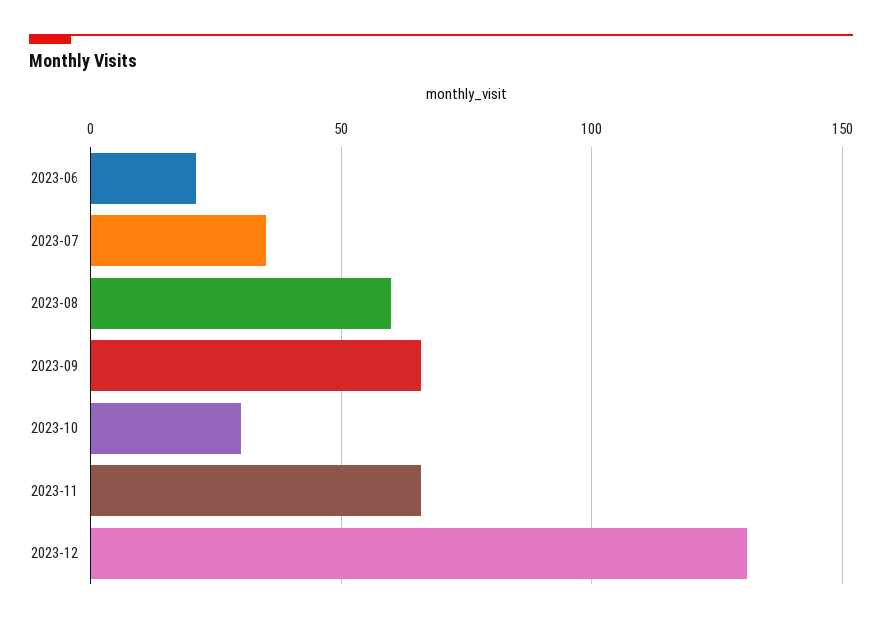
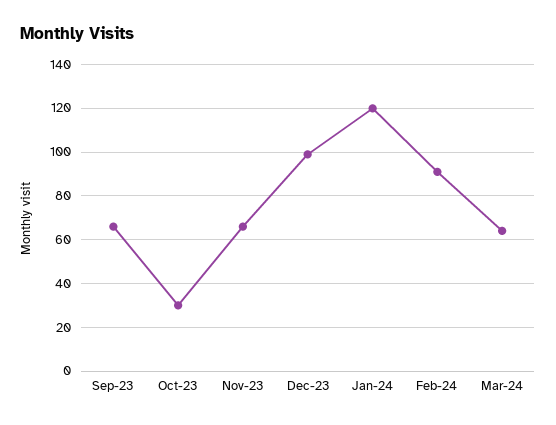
2023-06: 20 -> none
2023-07: 35 -> none
2023-08: 60 -> none
2023-12: 130 -> 100
Jan-24: none -> 120
Feb-24: none -> 90
Mar-24: none -> 65

